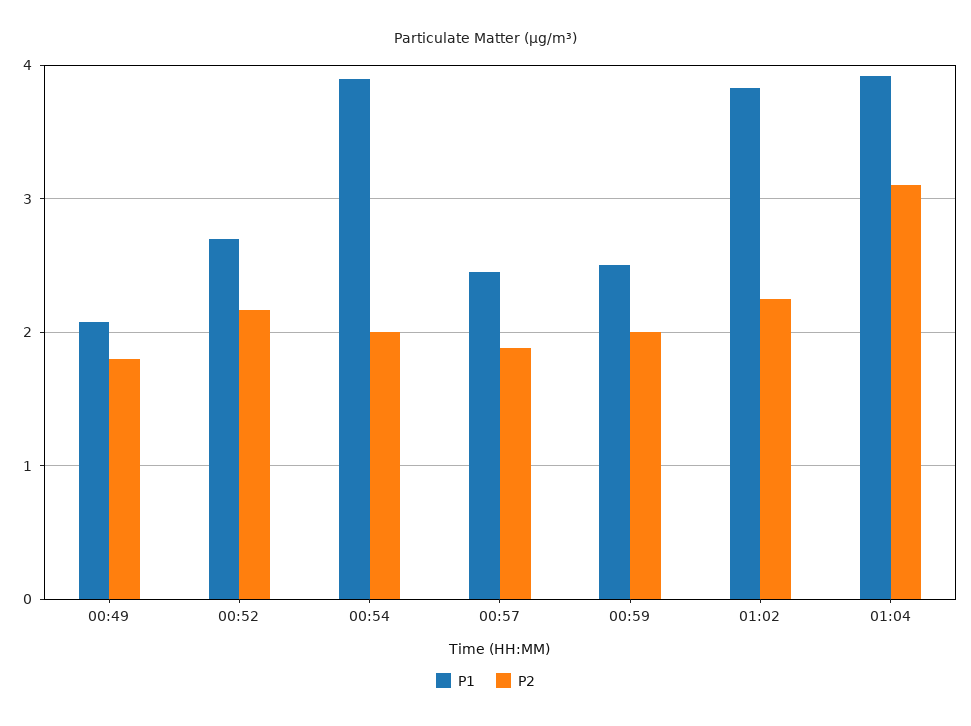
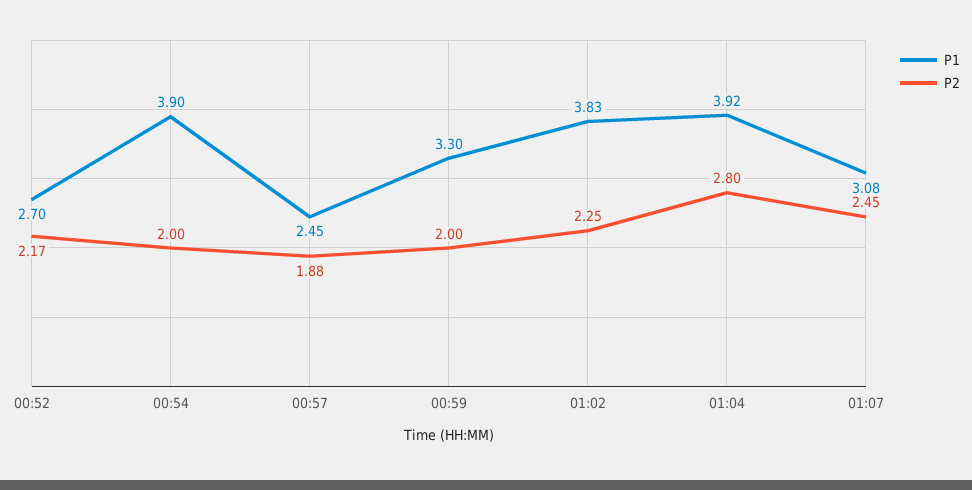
P1, 00:49: 2.1 -> none
P2, 00:49: 1.8 -> none
P1, 00:59: 2.5 -> 3.3
P2, 01:04: 3.1 -> 2.8
P1, 01:07: none -> 3.08
P2, 01:07: none -> 2.45

